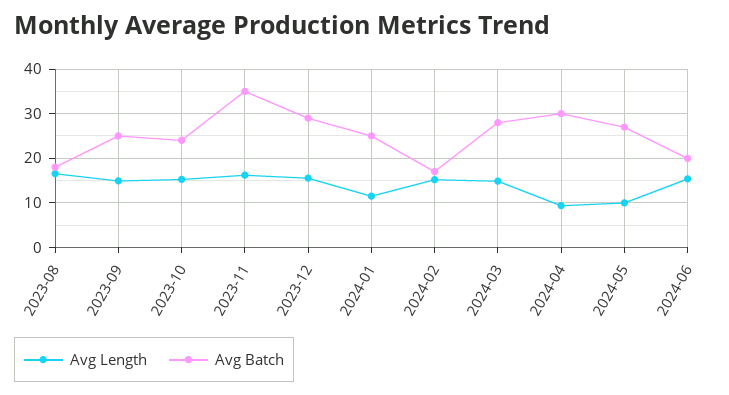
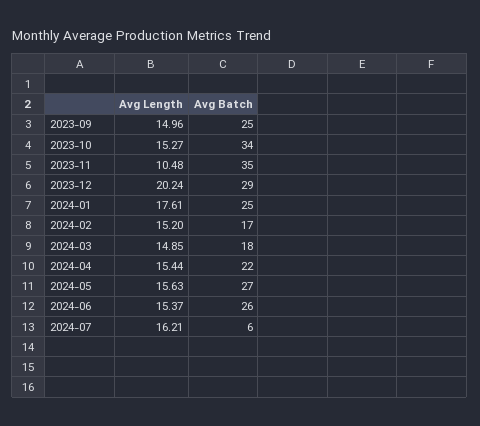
Avg Length, 2023-08: 16 -> none
Avg Batch, 2023-08: 18 -> none
Avg Batch, 2023-10: 24 -> 34
Avg Length, 2023-11: 16 -> 10.48
Avg Length, 2023-12: 16 -> 20.24
Avg Length, 2024-01: 12 -> 17.61
Avg Batch, 2024-03: 28 -> 18
Avg Length, 2024-04: 10 -> 15.44
Avg Batch, 2024-04: 30 -> 22
Avg Length, 2024-05: 10 -> 15.63
Avg Batch, 2024-06: 20 -> 26
Avg Length, 2024-07: none -> 16.21
Avg Batch, 2024-07: none -> 6

